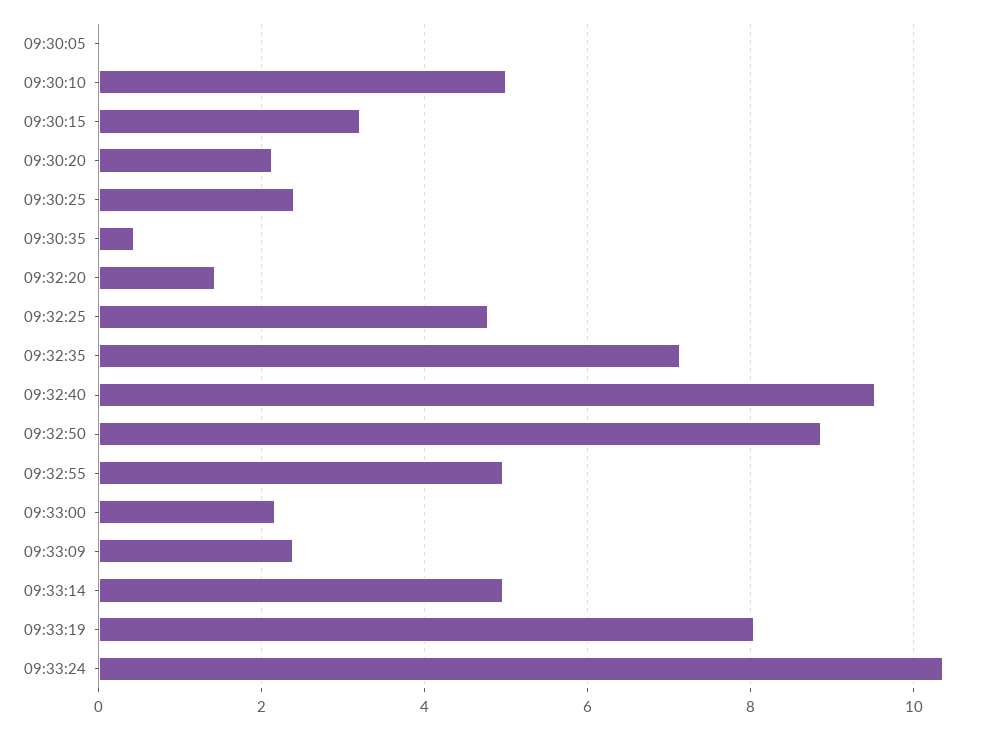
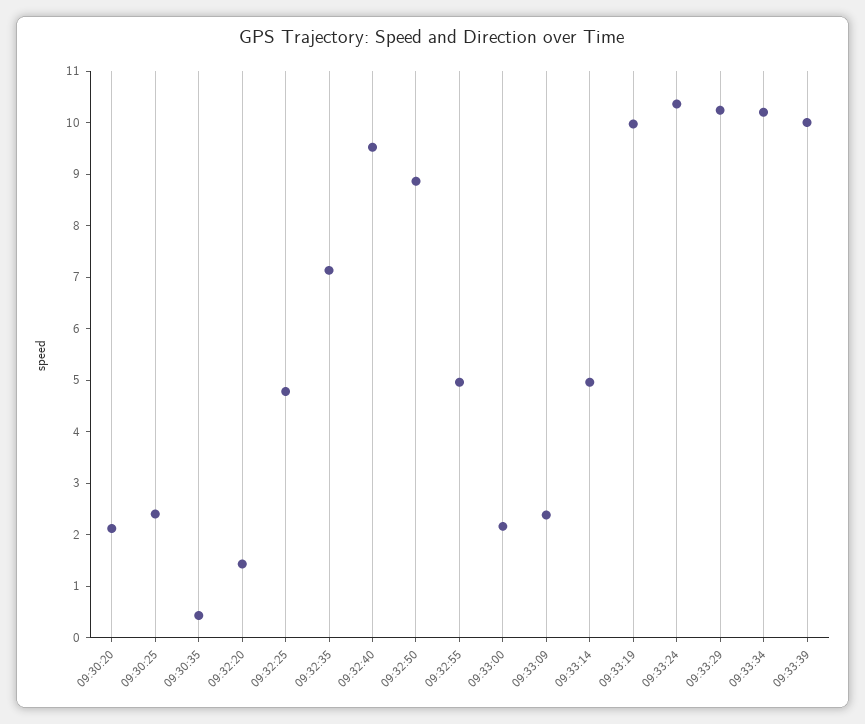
09:30:05: 0 -> none
09:30:10: 5 -> none
09:30:15: 3.2 -> none
09:33:19: 8 -> 10
09:33:29: none -> 10.2
09:33:34: none -> 10.2
09:33:39: none -> 10

